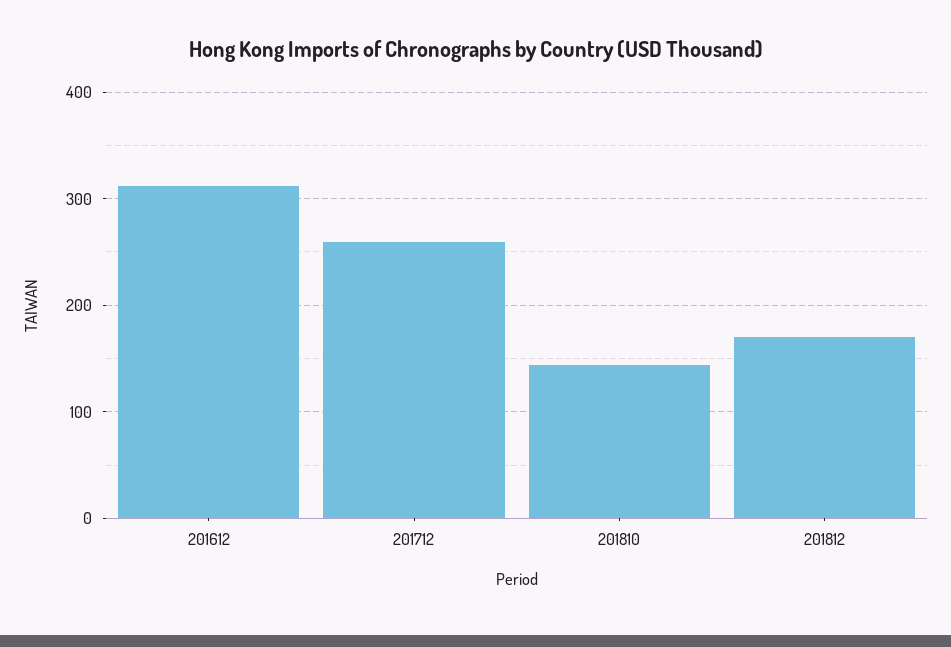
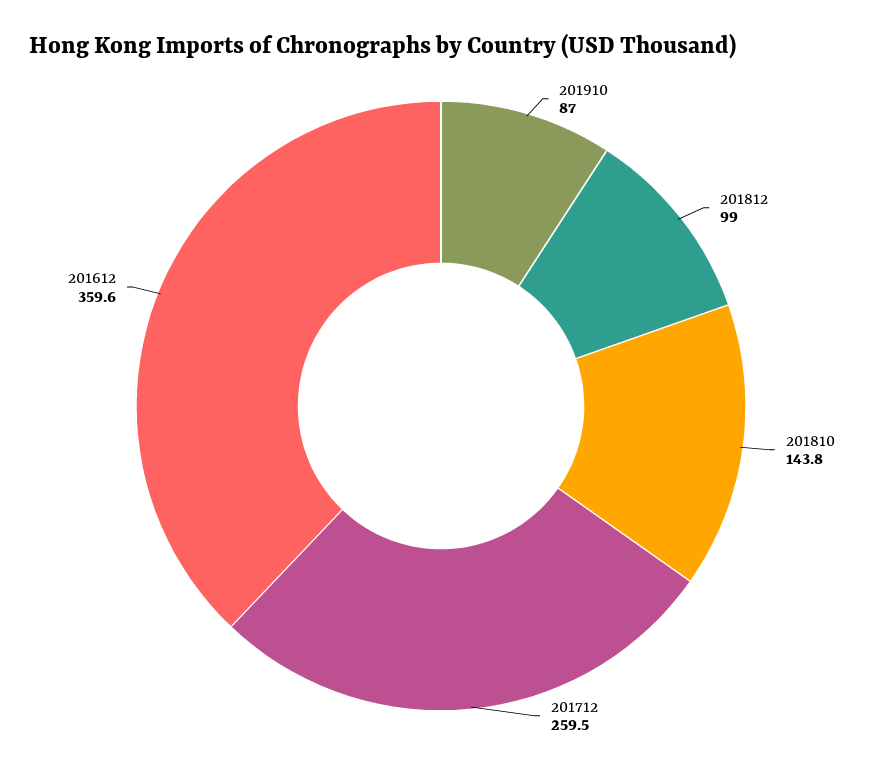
201612: 310 -> 359.6
201812: 170 -> 99
201910: none -> 87

